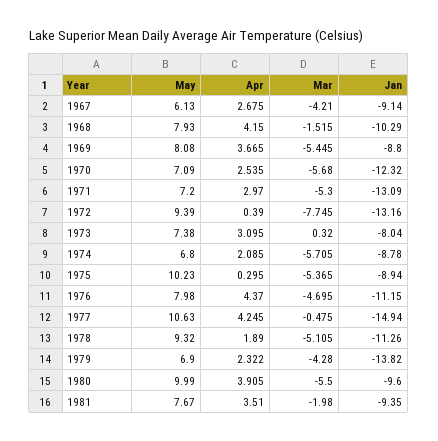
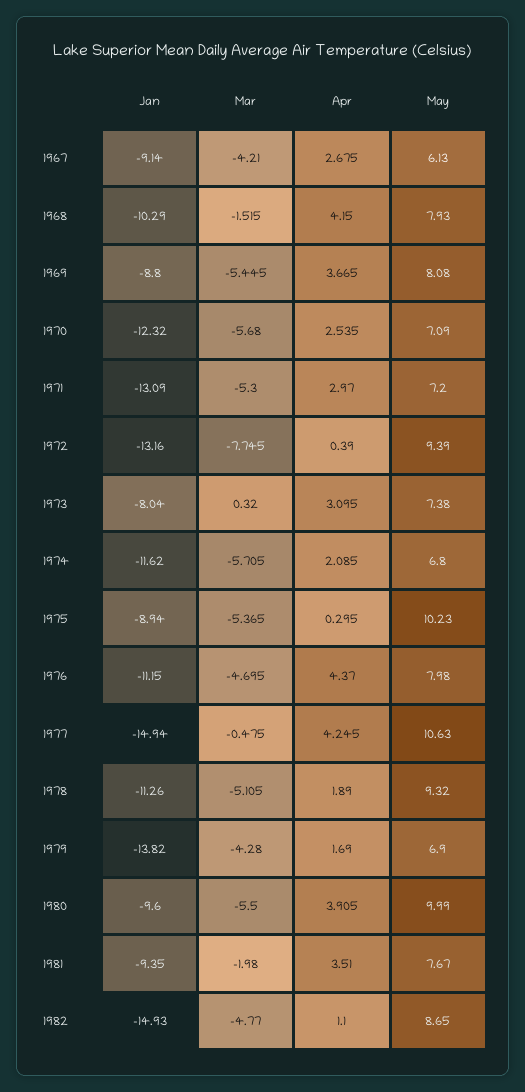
Jan, 1974: -8.78 -> -11.62
Apr, 1979: 2.322 -> 1.69
Jan, 1982: none -> -14.93
Mar, 1982: none -> -4.77
Apr, 1982: none -> 1.1
May, 1982: none -> 8.65

